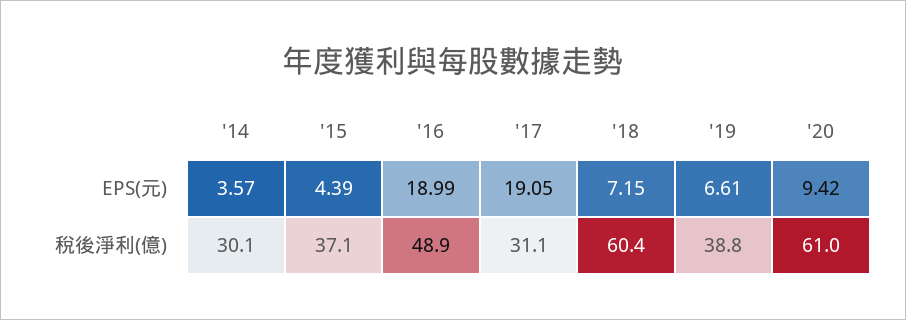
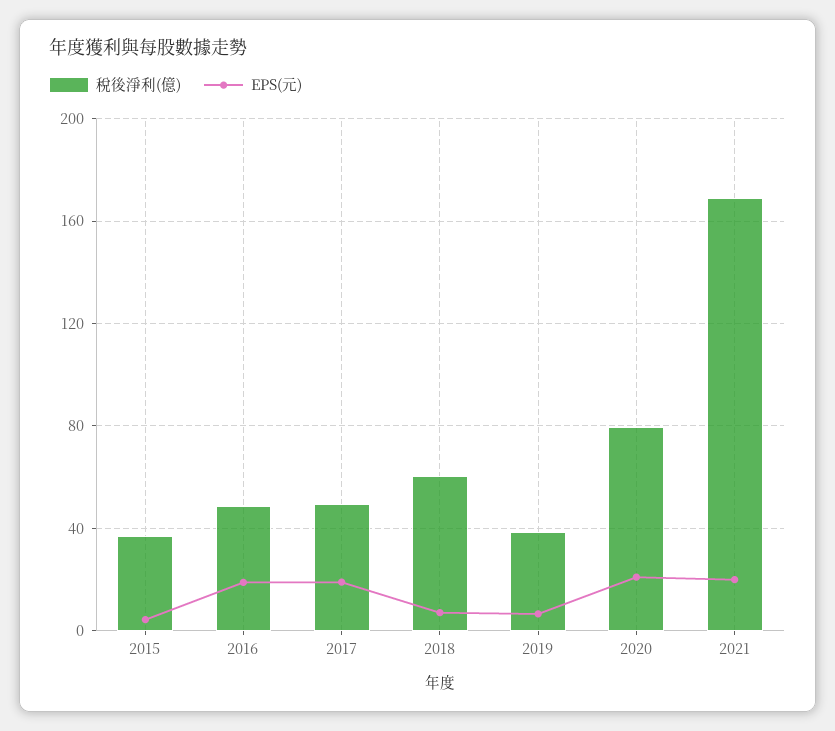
EPS(元), '14: 3.57 -> none
EPS(元), '20: 9.42 -> 20
稅後淨利(億), '14: 30.1 -> none
稅後淨利(億), '17: 31.1 -> 50
稅後淨利(億), '20: 61 -> 80
稅後淨利(億), 2021: none -> 170
EPS(元), 2021: none -> 20

